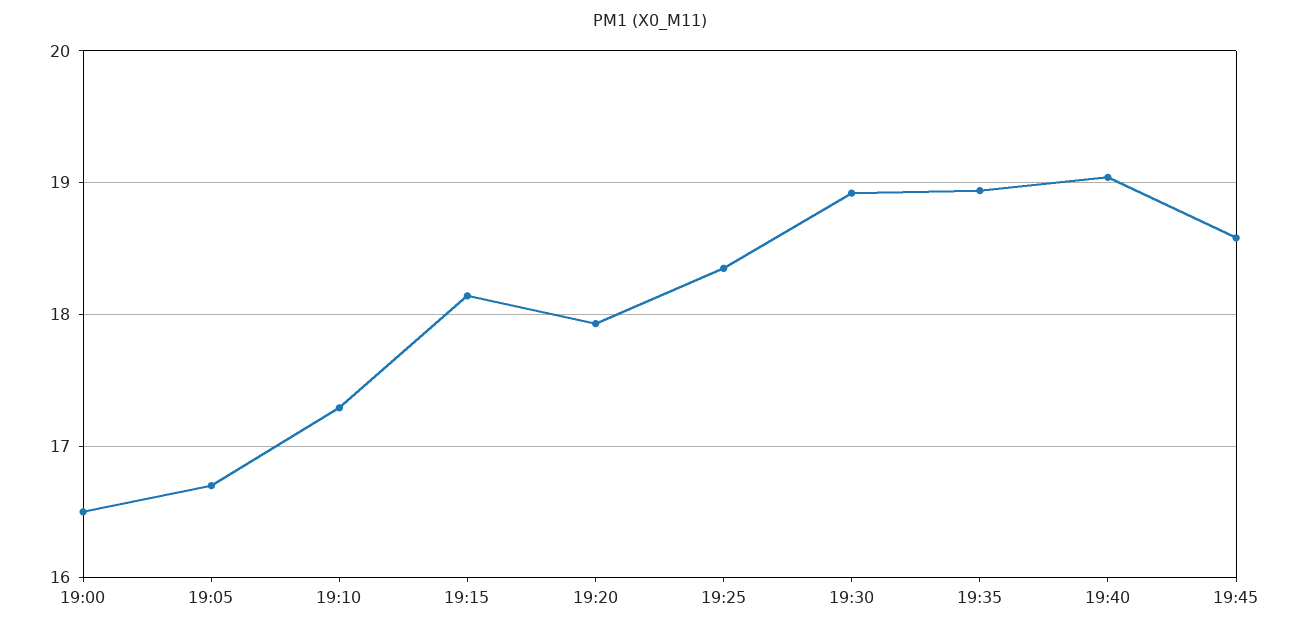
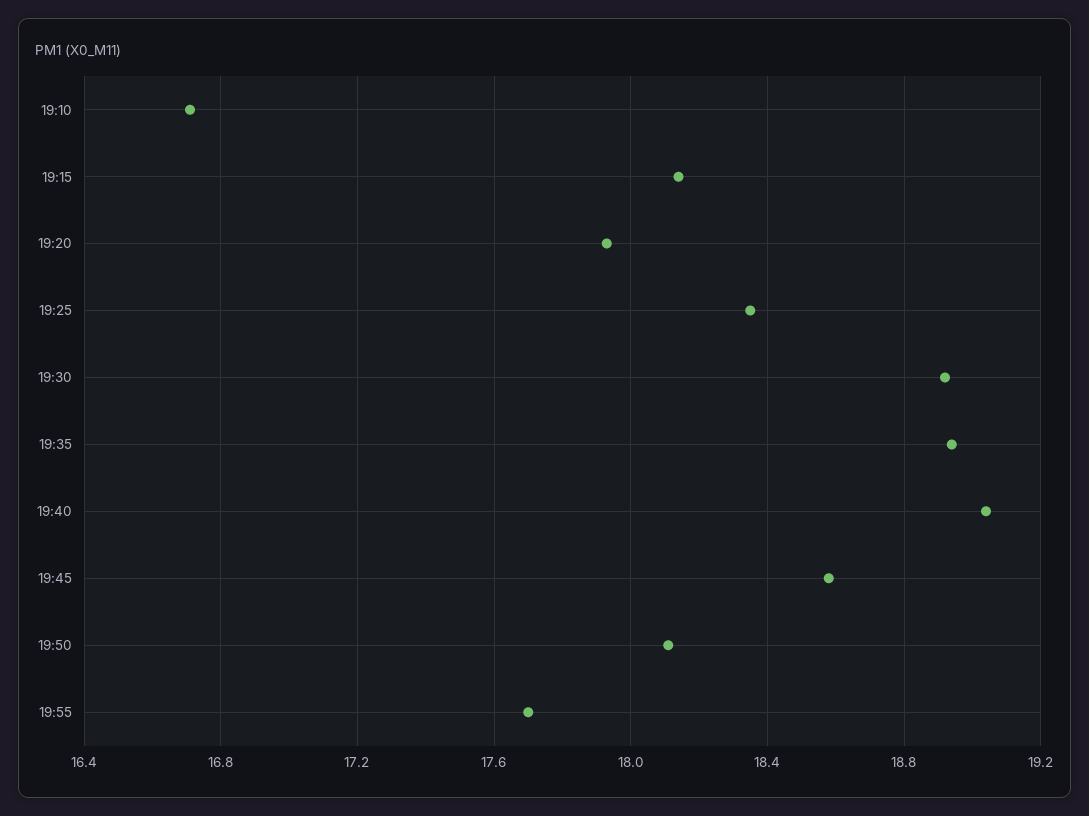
19:00: 16.5 -> none
19:05: 16.7 -> none
19:10: 17.3 -> 16.7
19:50: none -> 18.1
19:55: none -> 17.7

